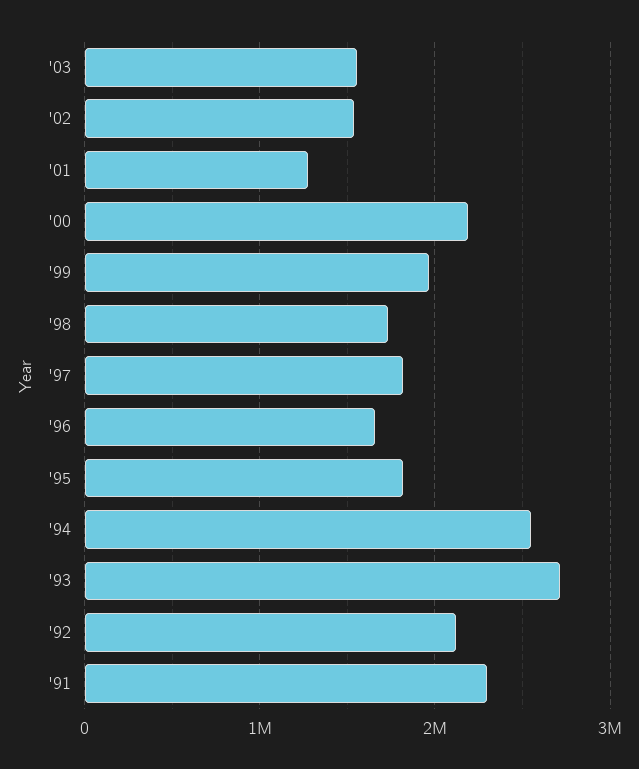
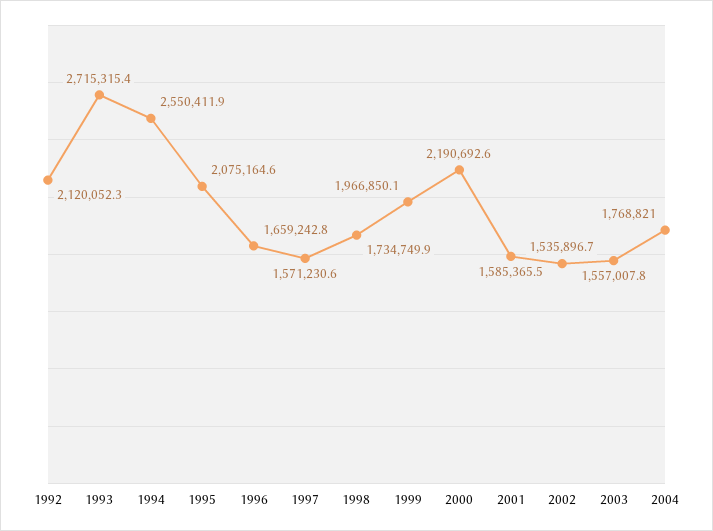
'01: 1300000 -> 1585365.5
'97: 1800000 -> 1571230.6
'95: 1800000 -> 2075164.6
'91: 2300000 -> none
2004: none -> 1768821

